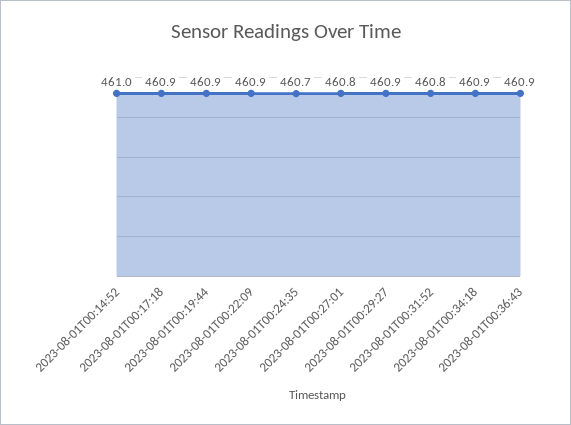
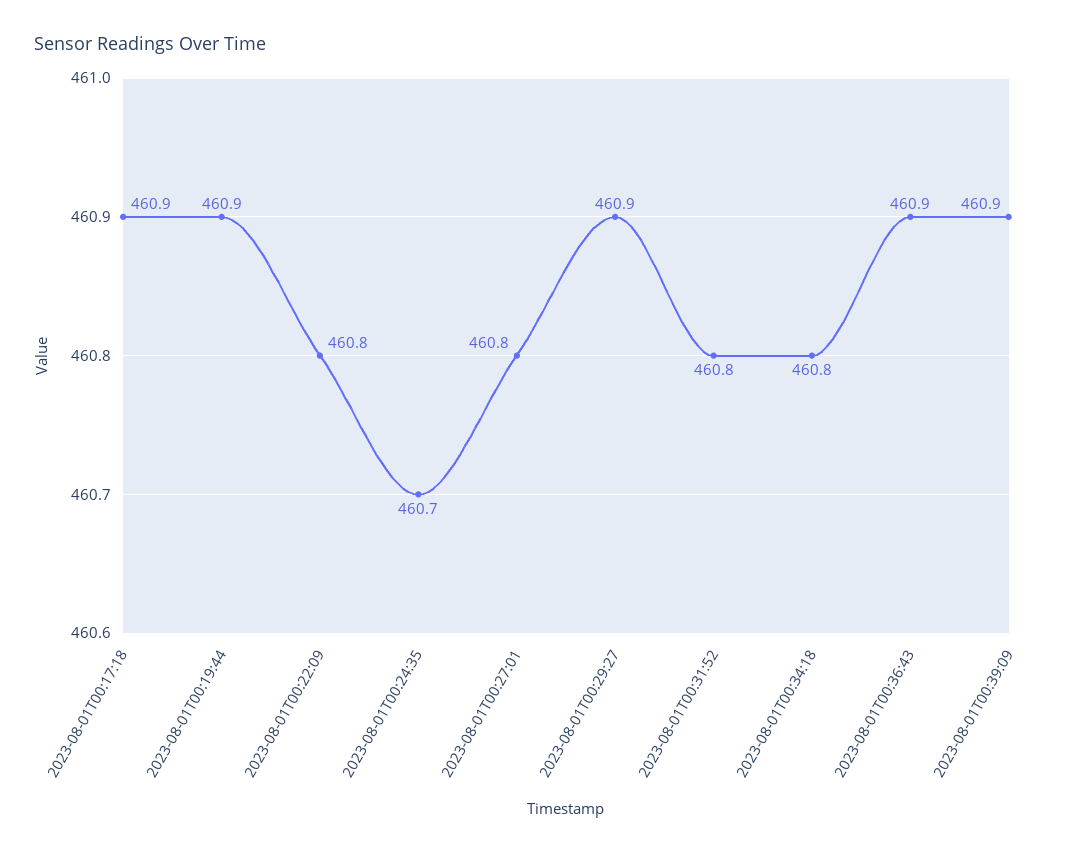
2023-08-01T00:14:52: 461 -> none
2023-08-01T00:22:09: 460.9 -> 460.8
2023-08-01T00:34:18: 460.9 -> 460.8
2023-08-01T00:39:09: none -> 460.9

